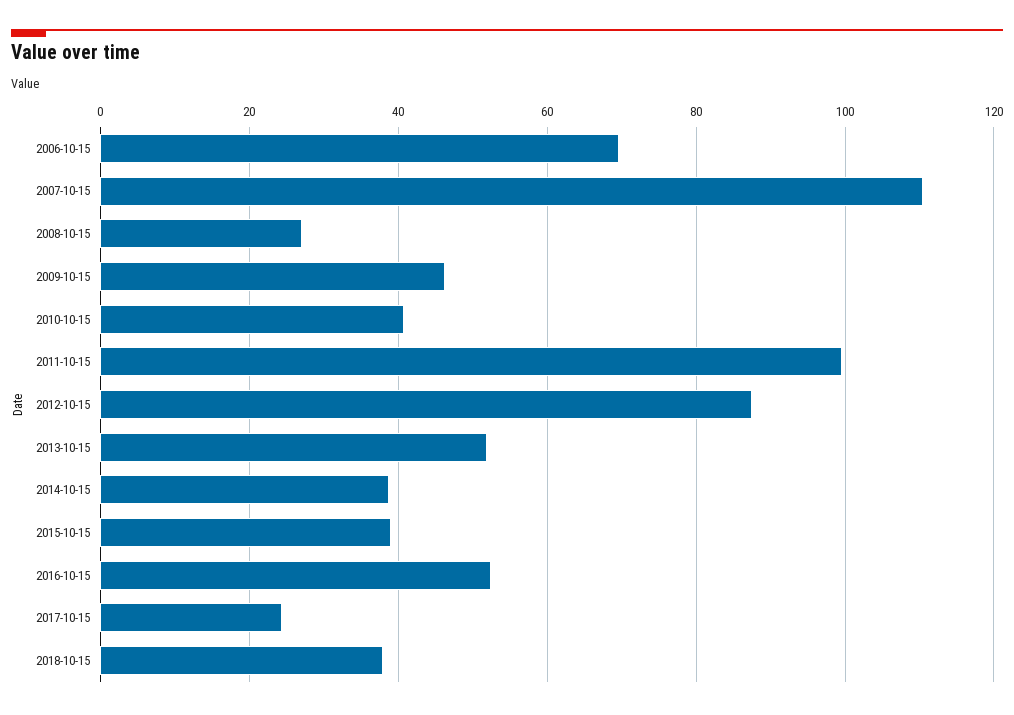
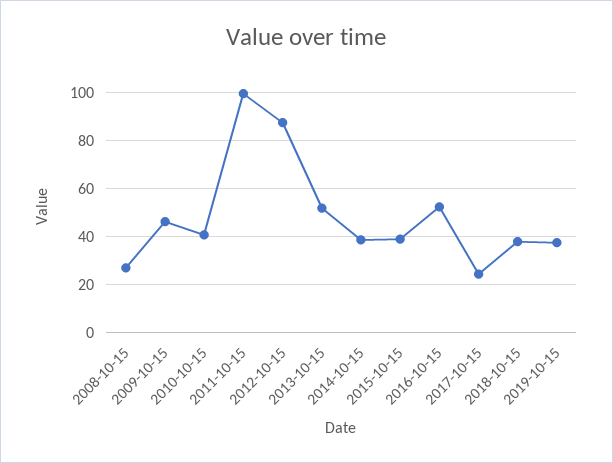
2006-10-15: 70 -> none
2007-10-15: 110 -> none
2019-10-15: none -> 37.5

